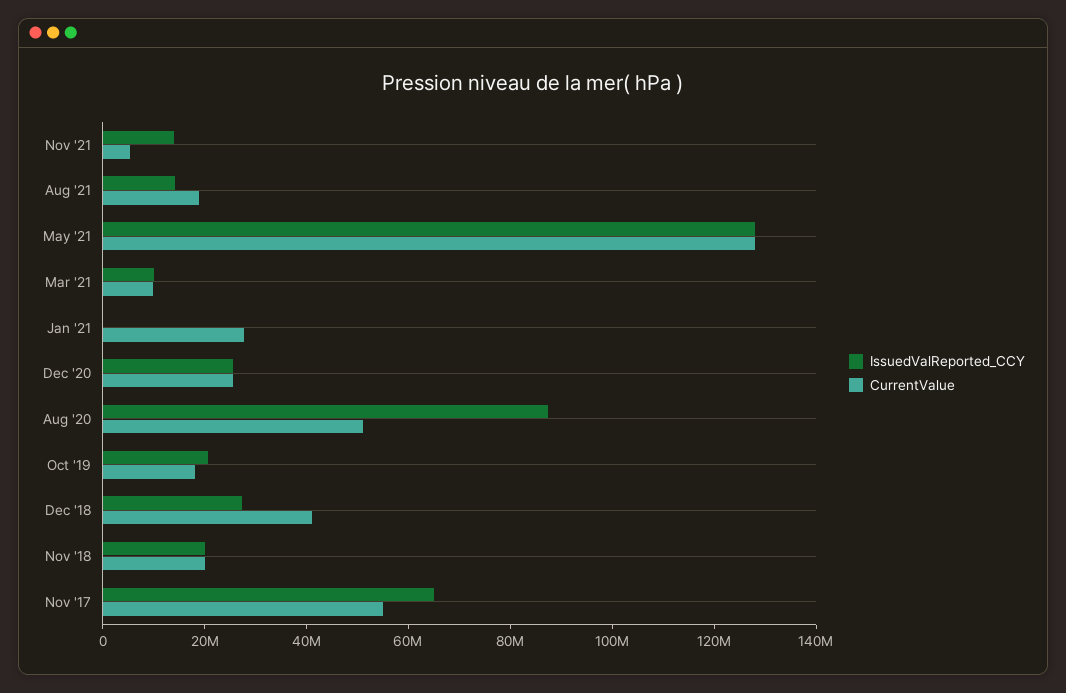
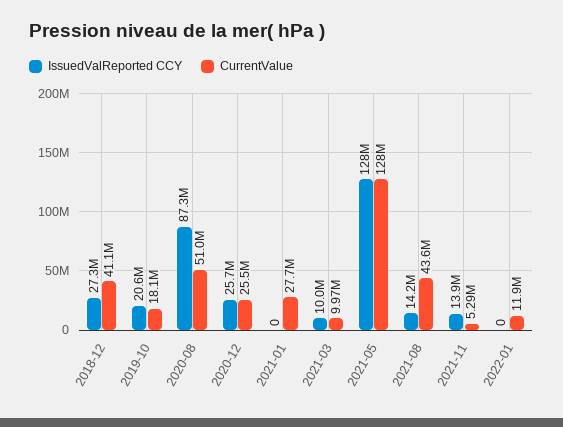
CurrentValue, Aug '21: 20000000 -> 43600000
IssuedValReported_CCY, Nov '18: 20000000 -> none
CurrentValue, Nov '18: 20000000 -> none
IssuedValReported_CCY, Nov '17: 65000000 -> none
CurrentValue, Nov '17: 55000000 -> none
IssuedValReported_CCY, 2022-01: none -> 0
CurrentValue, 2022-01: none -> 11900000

